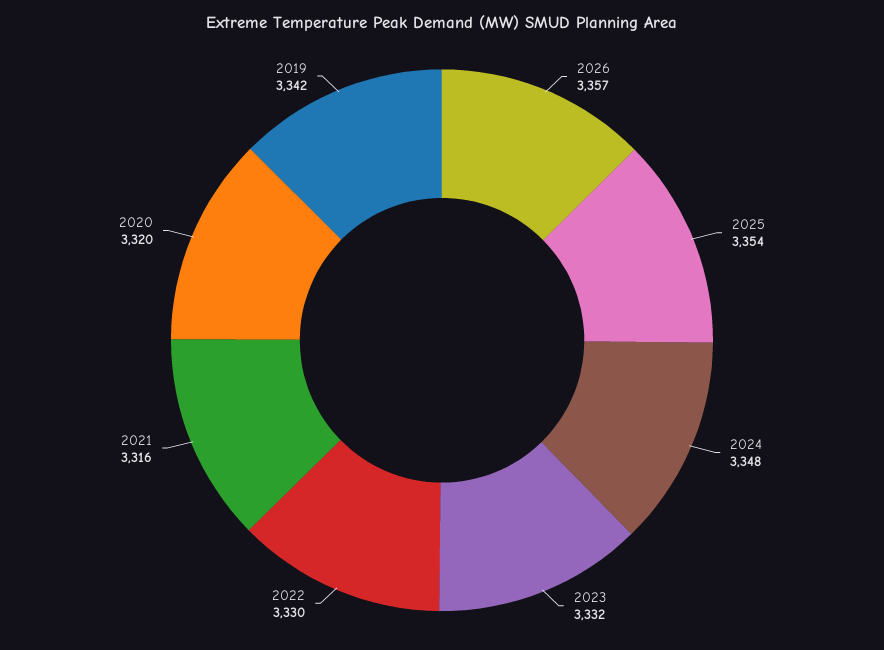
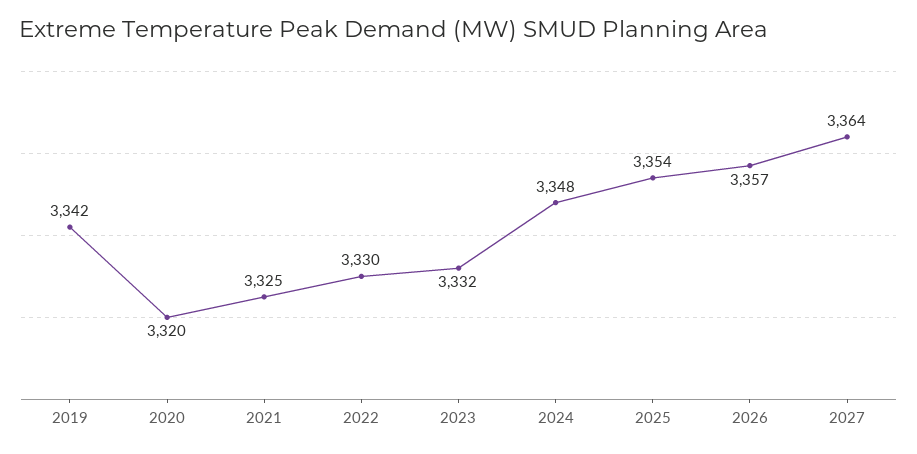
2021: 3316 -> 3325
2027: none -> 3364

